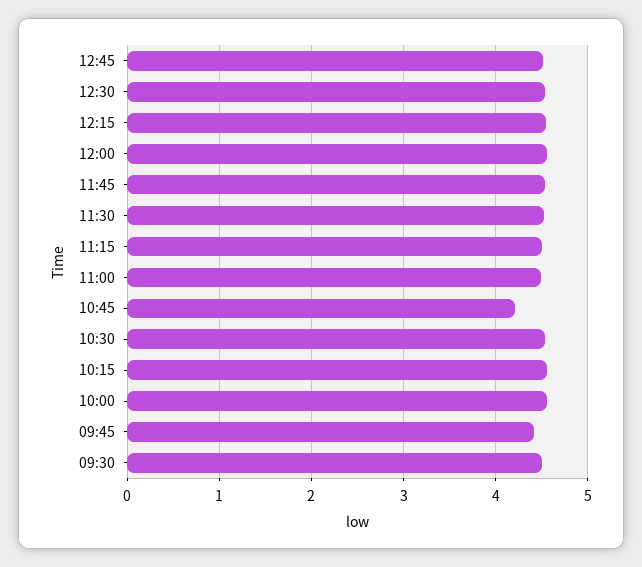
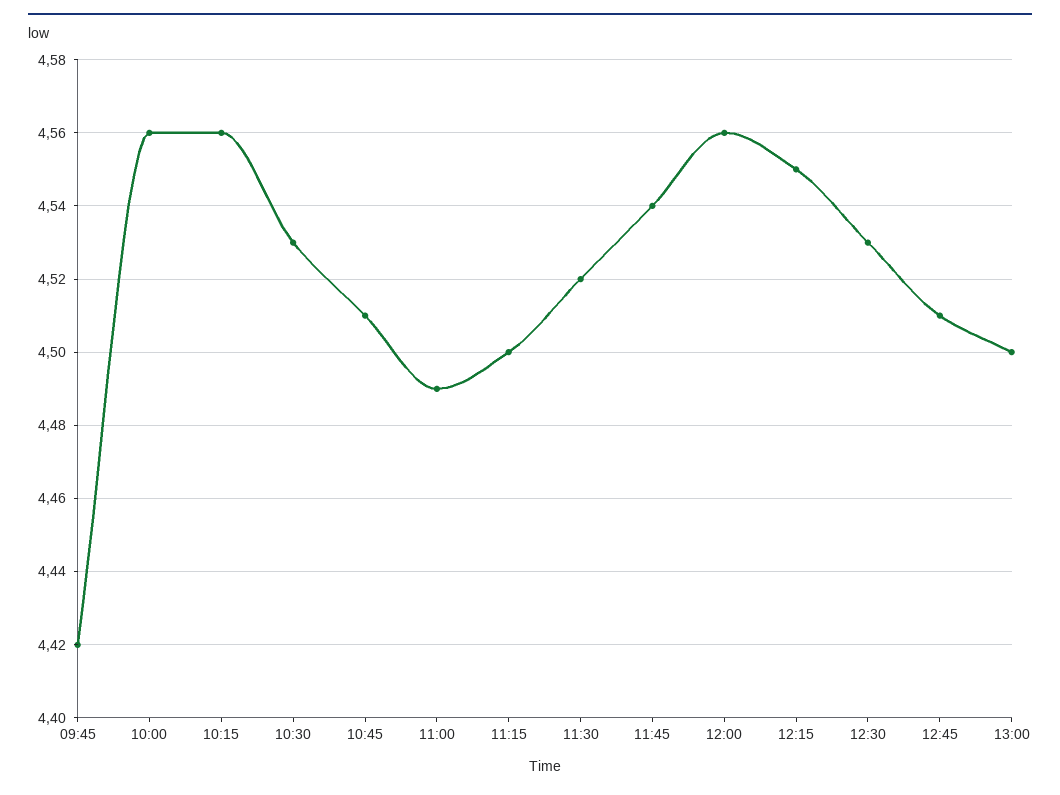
10:45: 4.2 -> 4.51
09:30: 4.5 -> none
13:00: none -> 4.5

